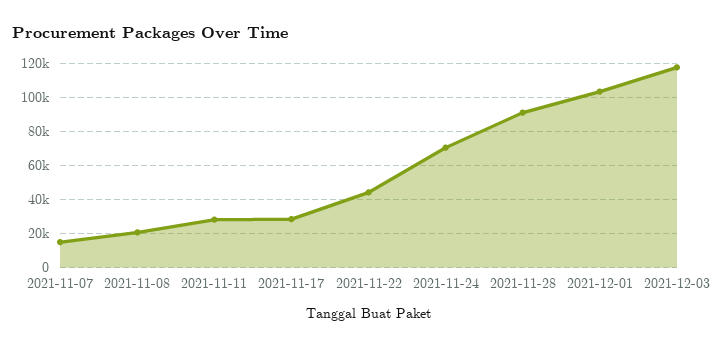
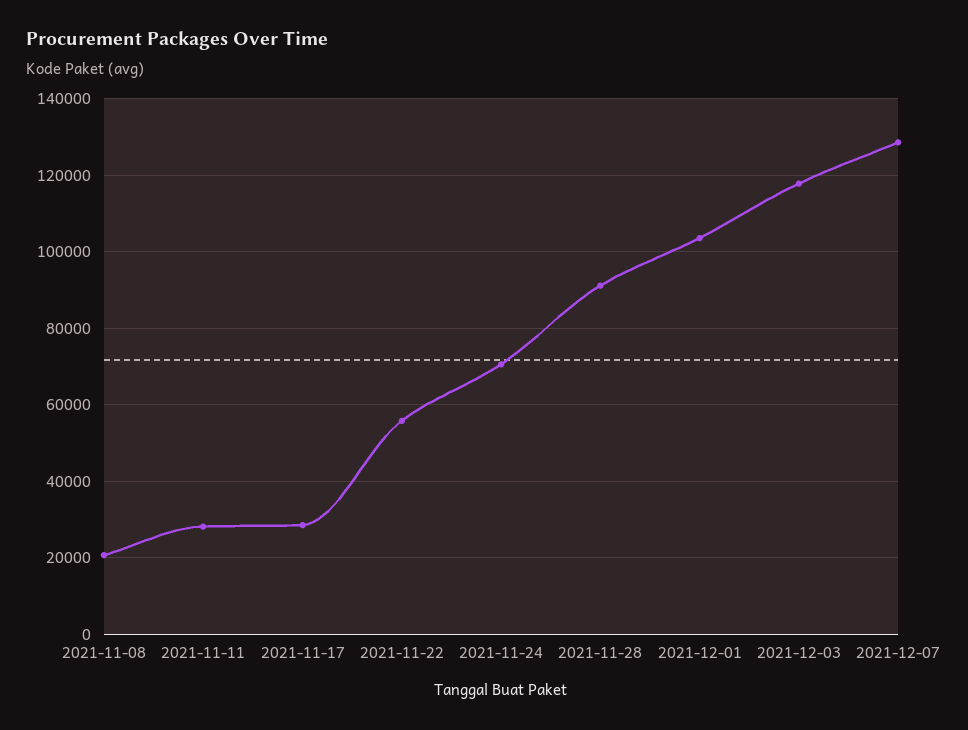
2021-11-07: 15000 -> none
2021-11-22: 45000 -> 56000
2021-12-07: none -> 128000

